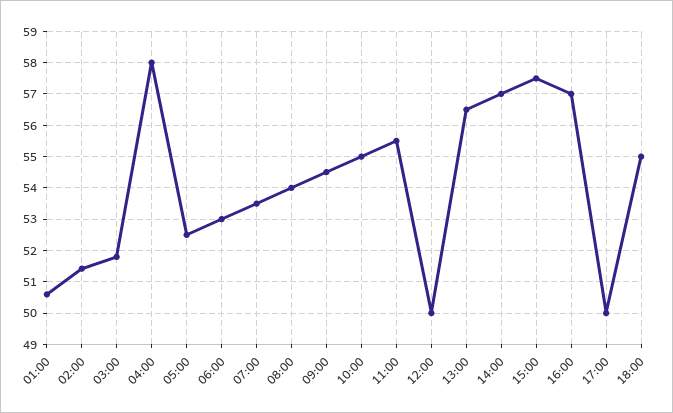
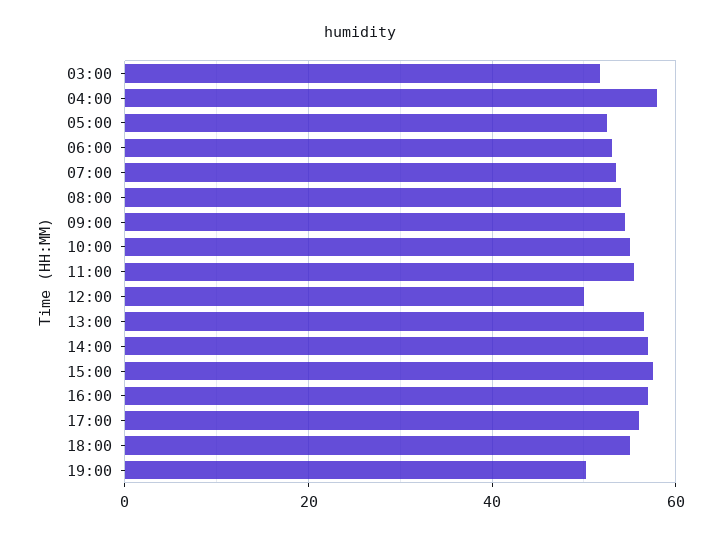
01:00: 50.6 -> none
02:00: 51.4 -> none
17:00: 50 -> 56
19:00: none -> 50

